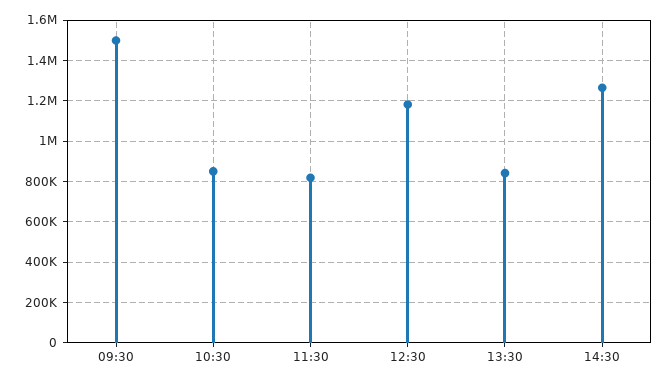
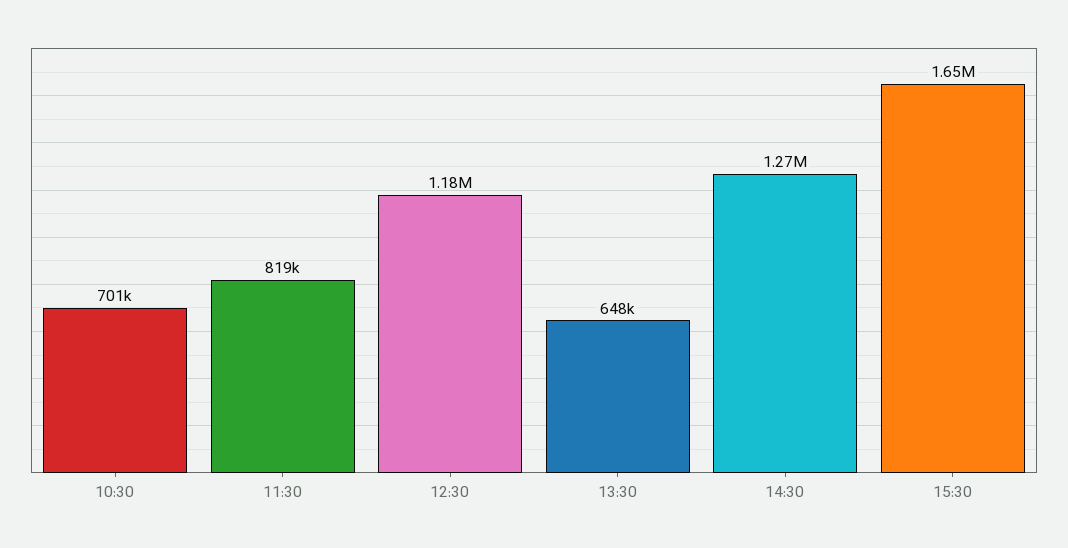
09:30: 1500000 -> none
10:30: 850000 -> 701000
13:30: 850000 -> 648000
15:30: none -> 1650000

